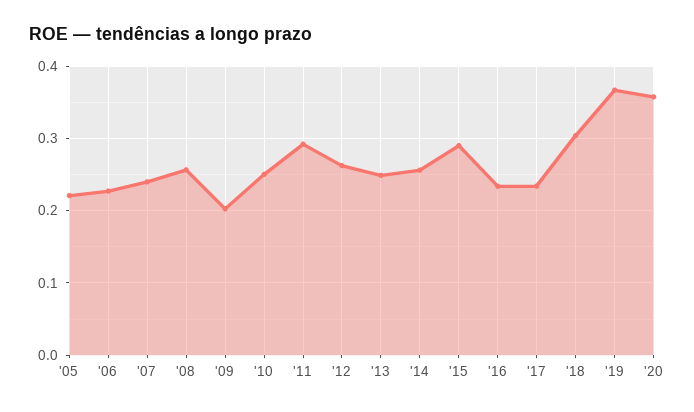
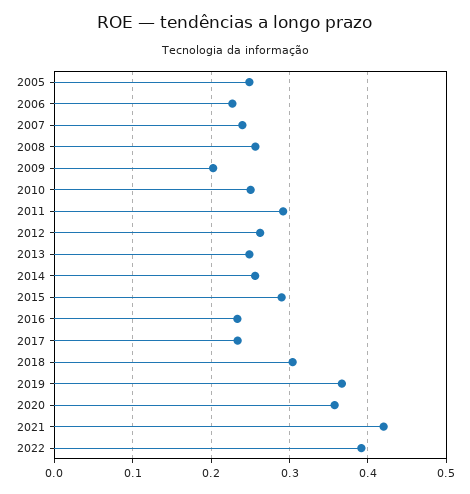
'05: 0.22 -> 0.25
2021: none -> 0.42
2022: none -> 0.39

